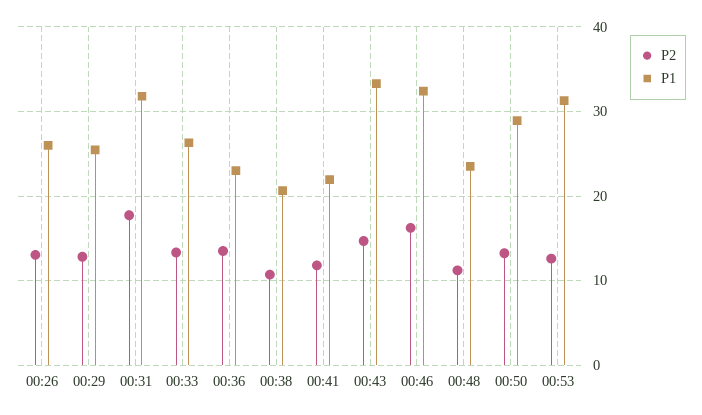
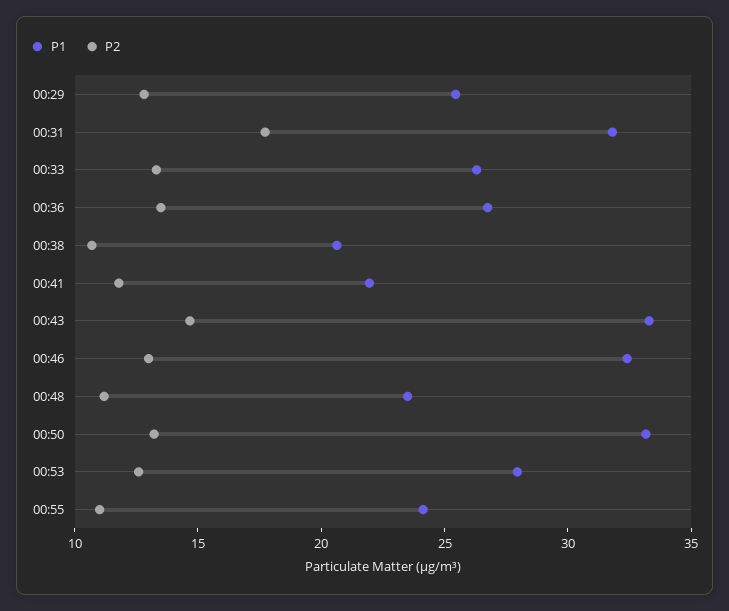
P2, 00:26: 13 -> none
P1, 00:26: 26 -> none
P1, 00:36: 23 -> 27
P2, 00:46: 16 -> 13
P1, 00:50: 29 -> 33
P1, 00:53: 31 -> 28
P1, 00:55: none -> 24
P2, 00:55: none -> 11

